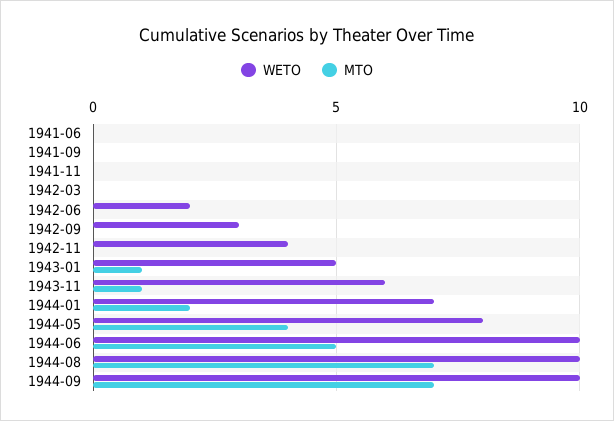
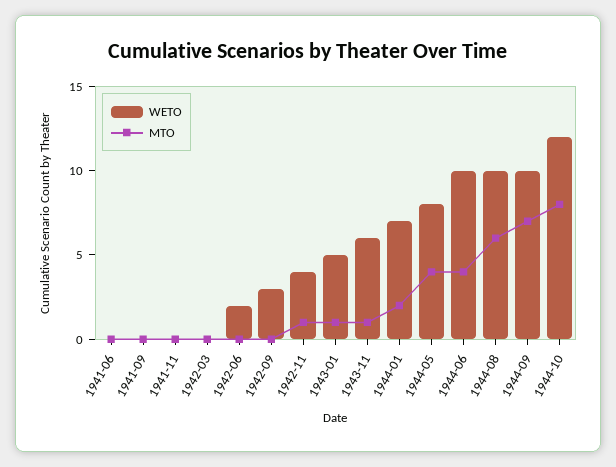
MTO, 1942-11: 0 -> 1
MTO, 1944-06: 5 -> 4
MTO, 1944-08: 7 -> 6
WETO, 1944-10: none -> 12
MTO, 1944-10: none -> 8

